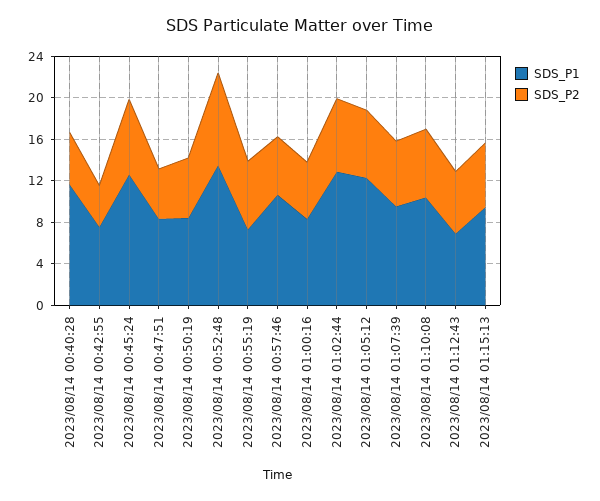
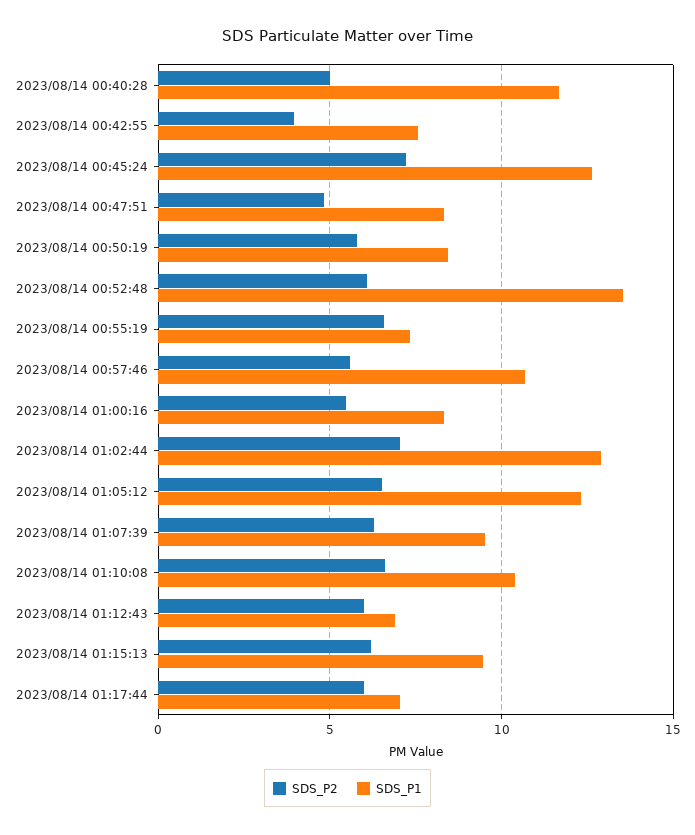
SDS_P2, 2023/08/14 00:52:48: 9 -> 6
SDS_P2, 2023/08/14 01:17:44: none -> 6
SDS_P1, 2023/08/14 01:17:44: none -> 7

